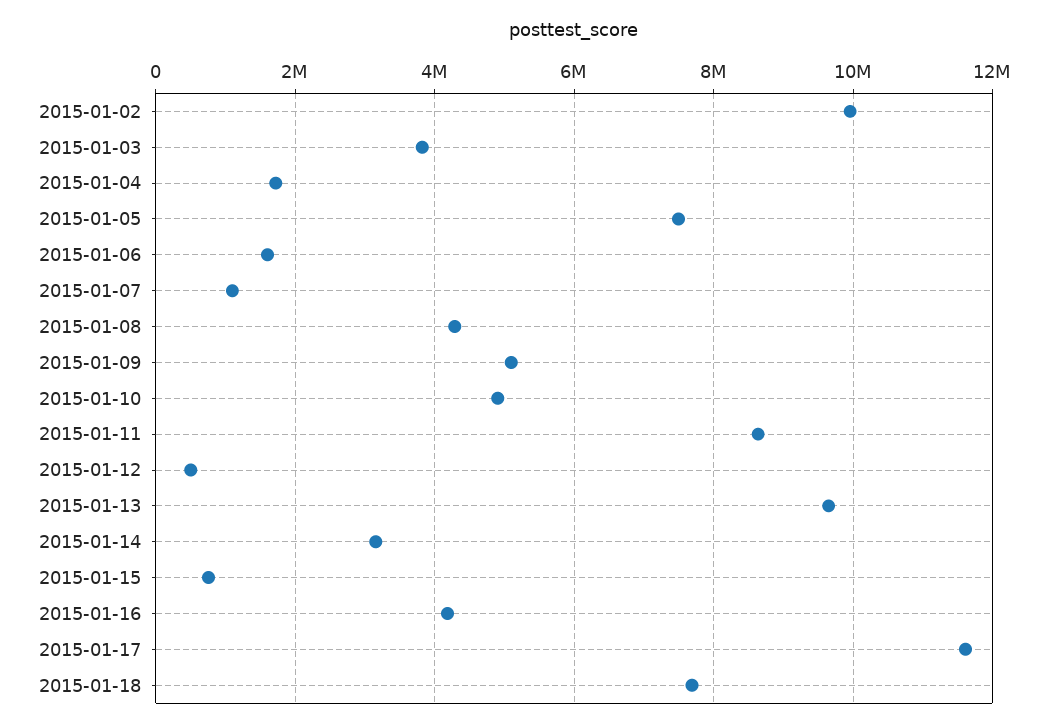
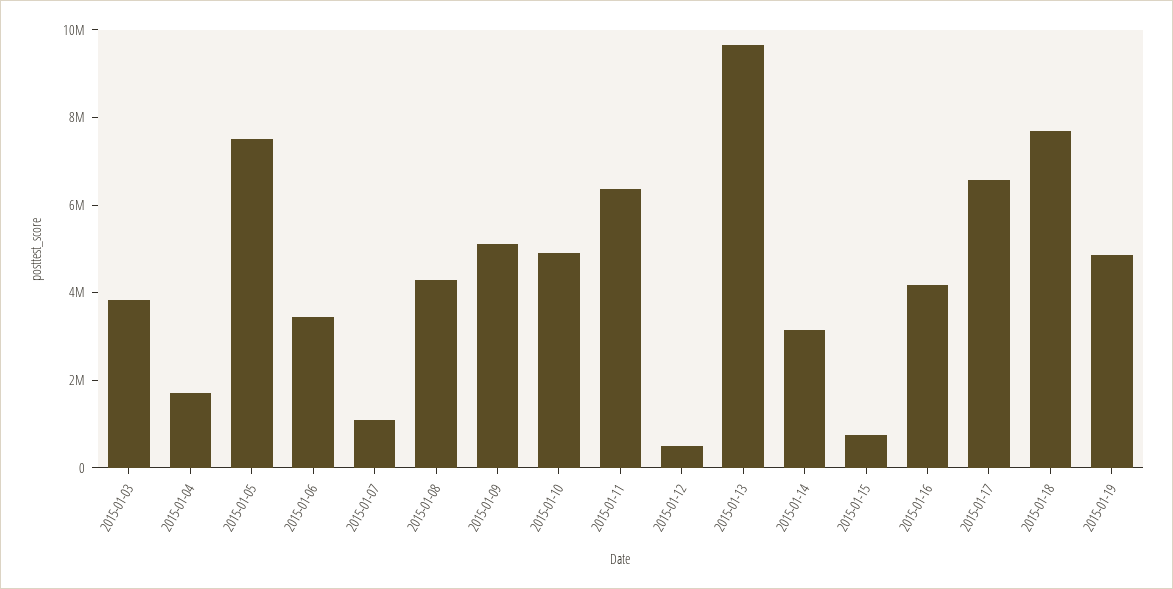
2015-01-02: 10000000 -> none
2015-01-06: 1600000 -> 3500000
2015-01-11: 8600000 -> 6500000
2015-01-17: 11600000 -> 6500000
2015-01-19: none -> 5000000

